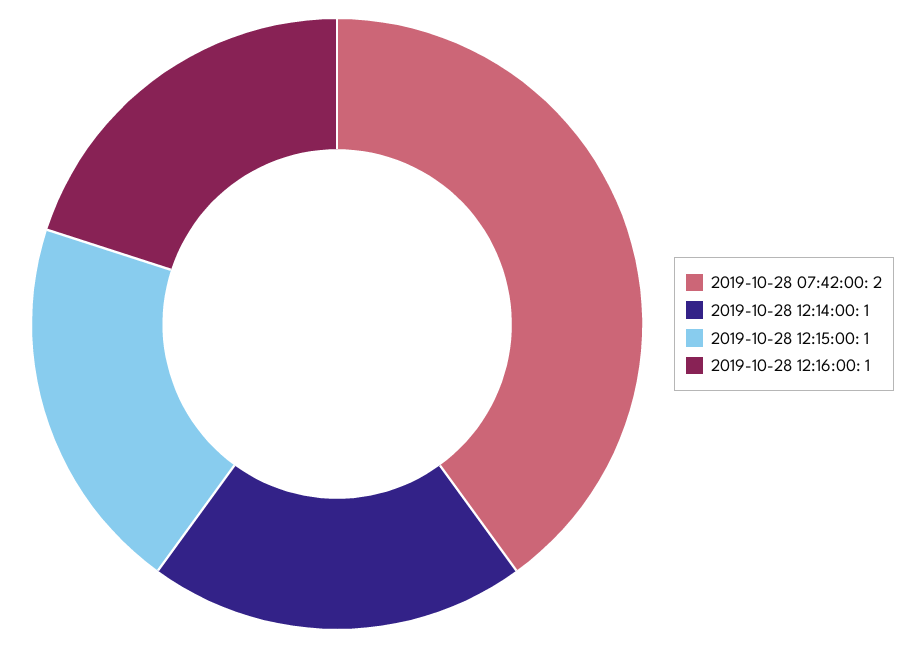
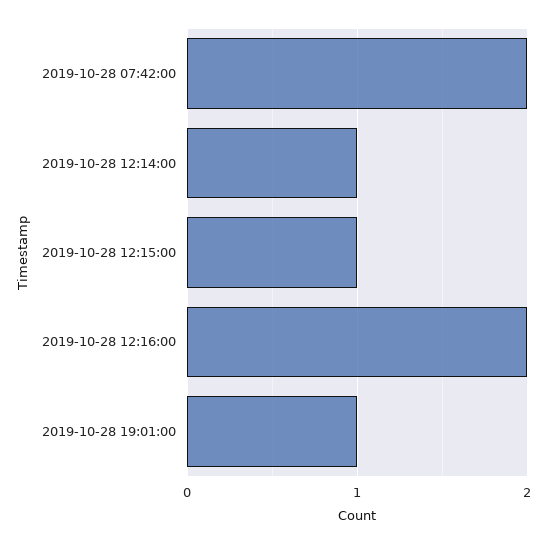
2019-10-28 12:16:00: 1 -> 2
2019-10-28 19:01:00: none -> 1

